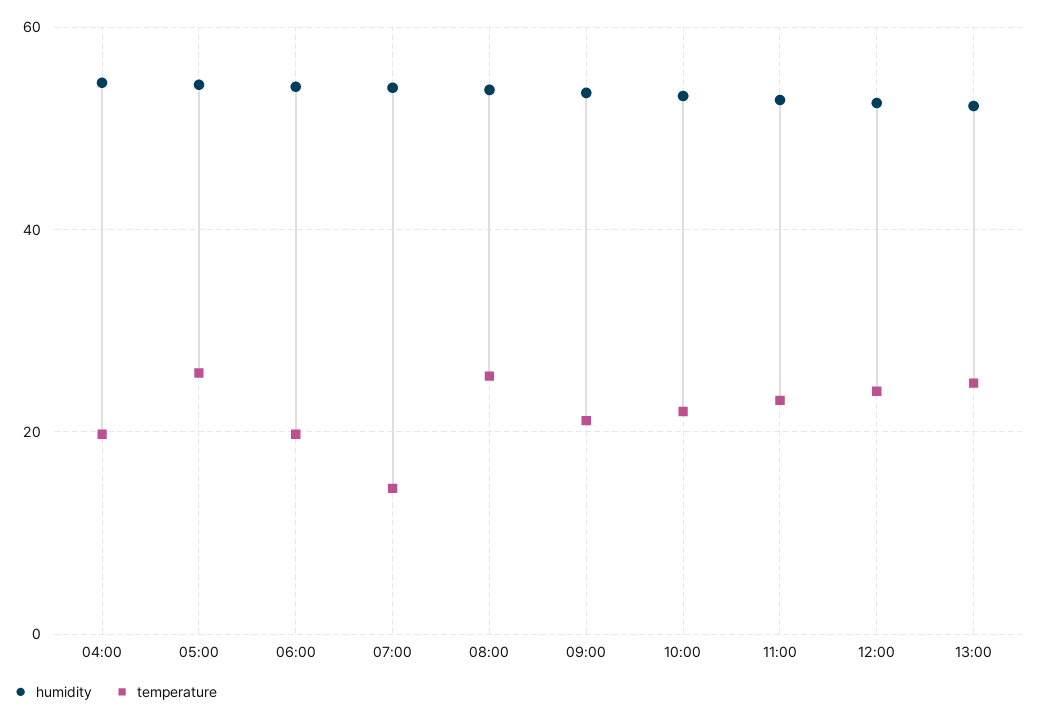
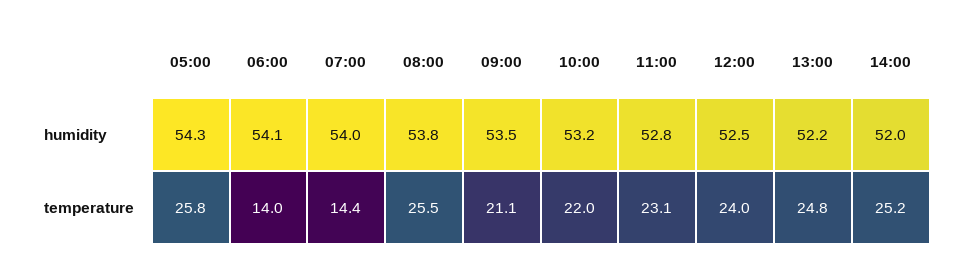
humidity, 04:00: 54 -> none
temperature, 04:00: 20 -> none
temperature, 06:00: 20 -> 14
humidity, 14:00: none -> 52
temperature, 14:00: none -> 25.2

